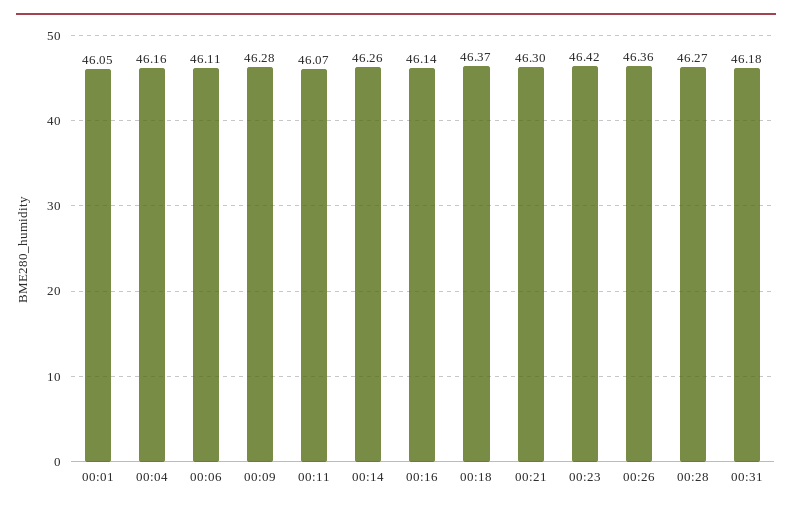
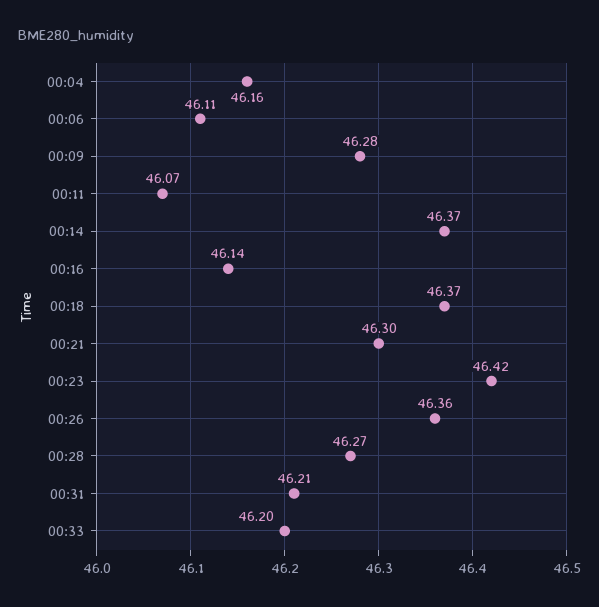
00:01: 46.05 -> none
00:14: 46.26 -> 46.37
00:31: 46.18 -> 46.21
00:33: none -> 46.2

